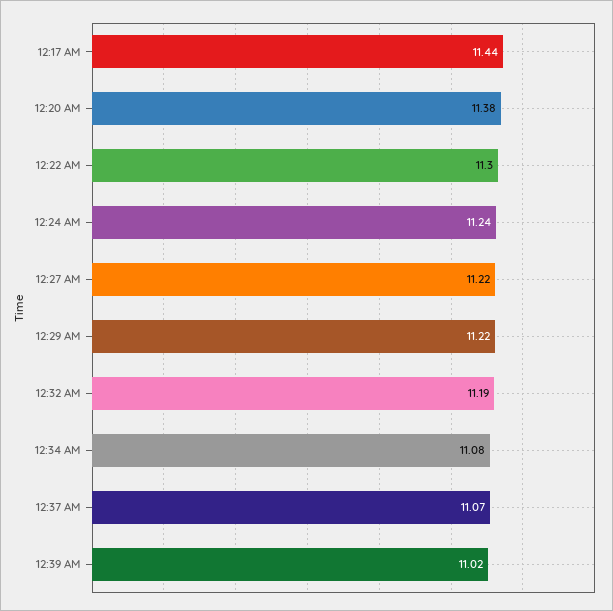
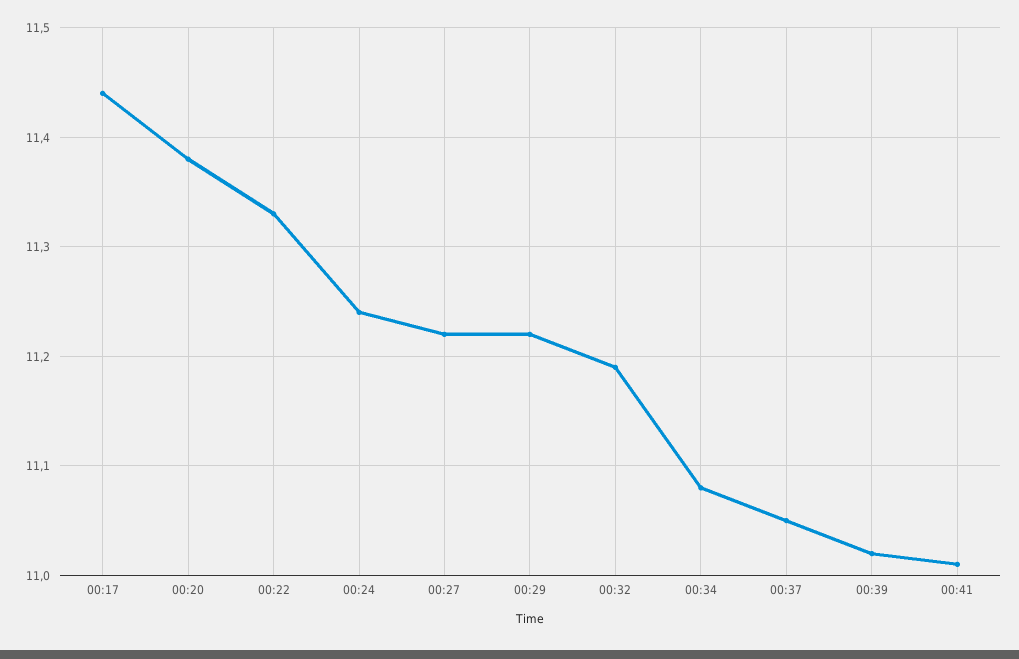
12:22 AM: 11.3 -> 11.33
12:37 AM: 11.07 -> 11.05
00:41: none -> 11.01

